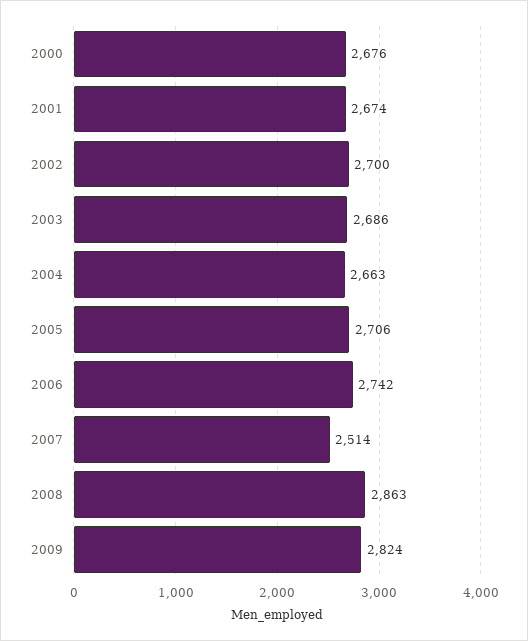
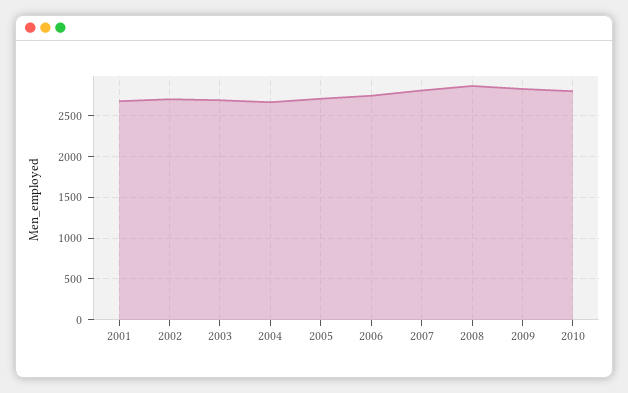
2000: 2676 -> none
2007: 2514 -> 2800
2010: none -> 2800

